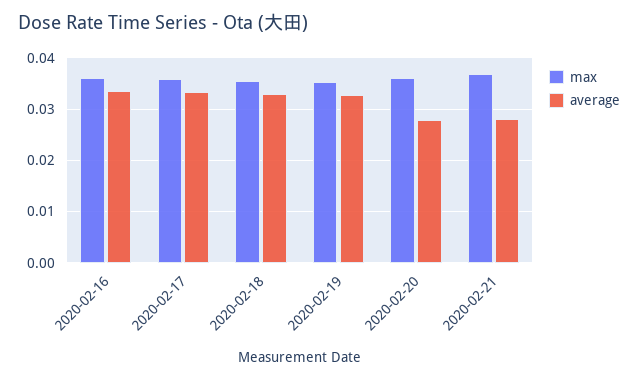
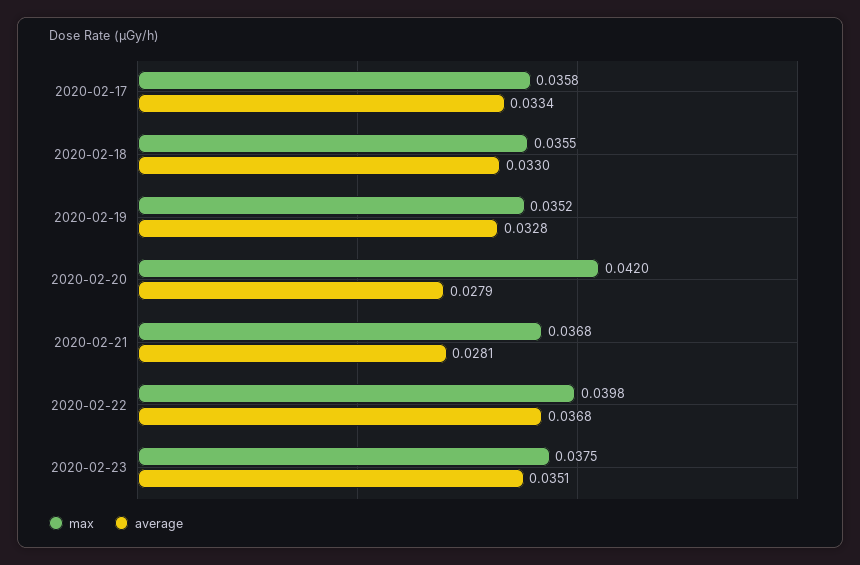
max, 2020-02-16: 0.036 -> none
average, 2020-02-16: 0.034 -> none
max, 2020-02-20: 0.036 -> 0.042
max, 2020-02-22: none -> 0.0398
average, 2020-02-22: none -> 0.0368
max, 2020-02-23: none -> 0.0375
average, 2020-02-23: none -> 0.0351

